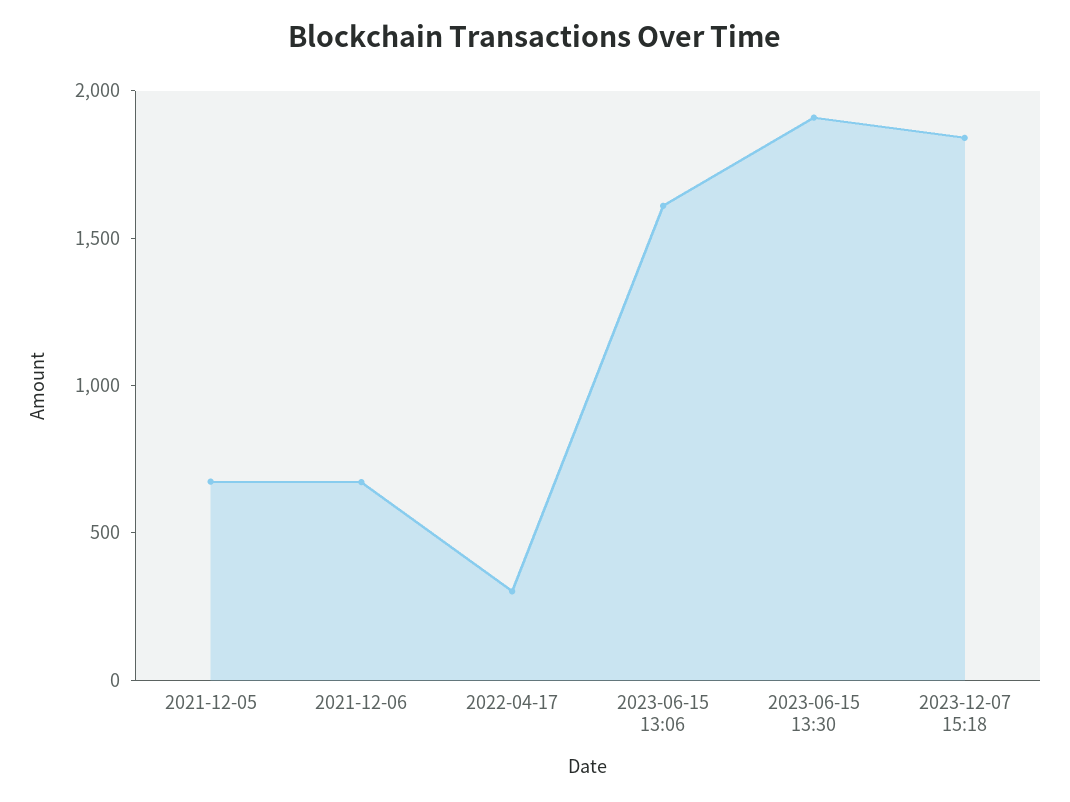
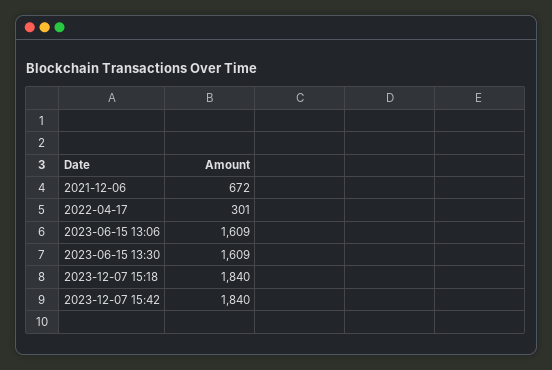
2021-12-05: 700 -> none
2023-06-15 13:30: 1900 -> 1609
2023-12-07 15:42: none -> 1840

